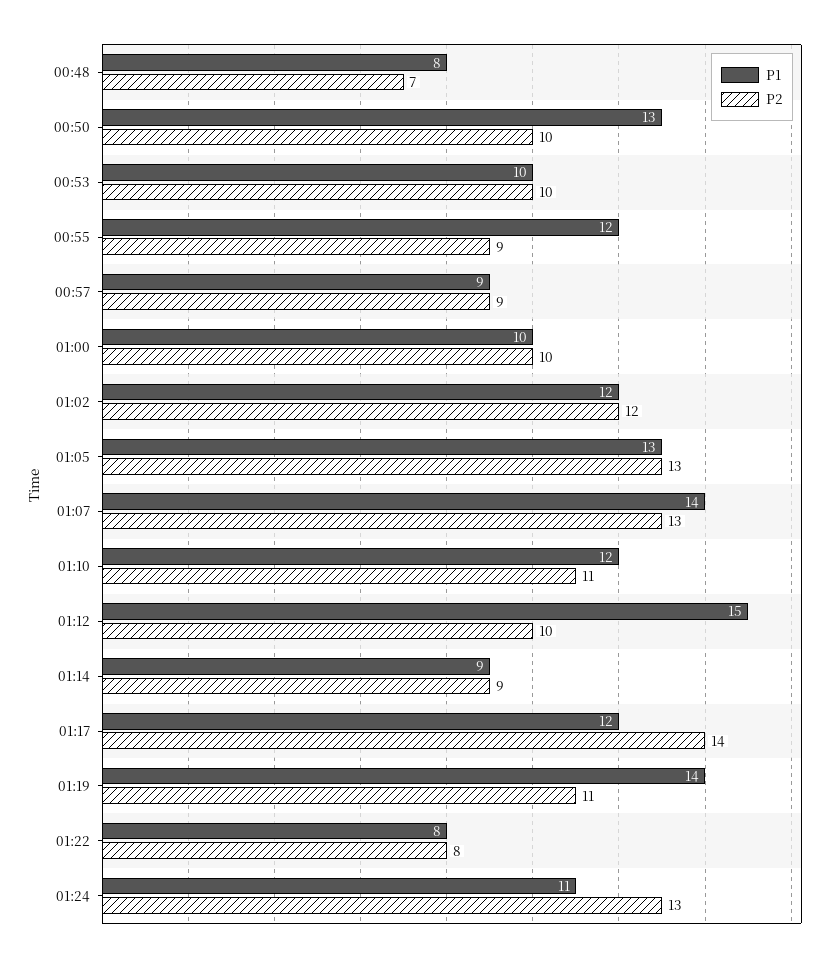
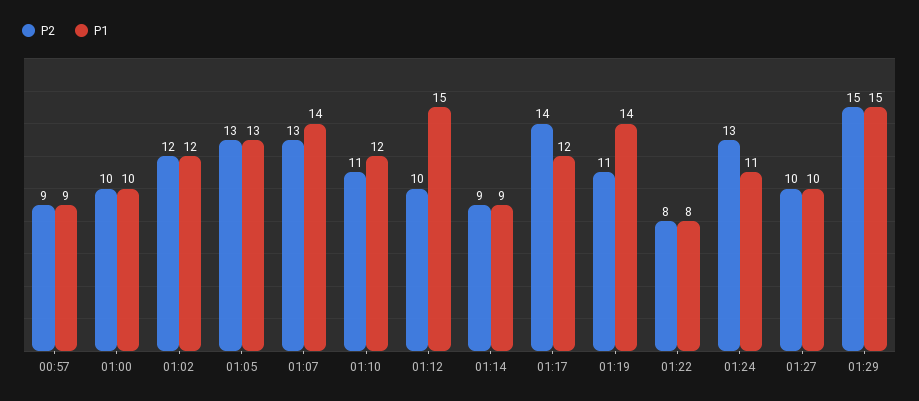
P1, 00:48: 8 -> none
P2, 00:48: 7 -> none
P1, 00:50: 13 -> none
P2, 00:50: 10 -> none
P1, 00:53: 10 -> none
P2, 00:53: 10 -> none
P1, 00:55: 12 -> none
P2, 00:55: 9 -> none
P2, 01:27: none -> 10
P1, 01:27: none -> 10
P2, 01:29: none -> 15
P1, 01:29: none -> 15

